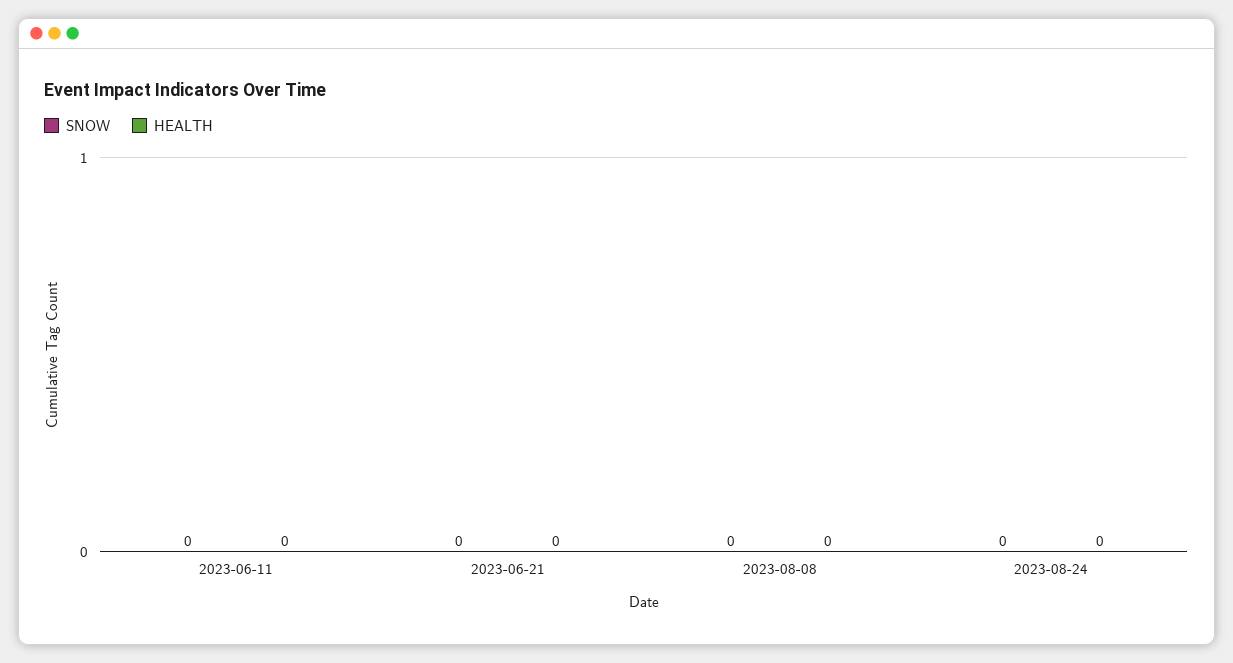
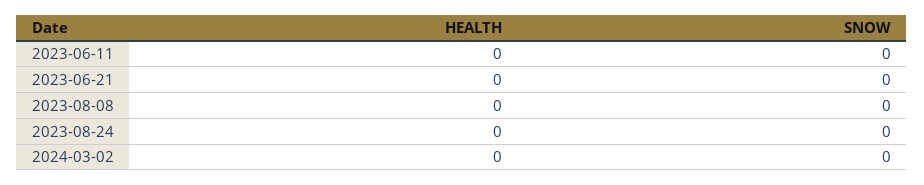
HEALTH, 2024-03-02: none -> 0
SNOW, 2024-03-02: none -> 0

